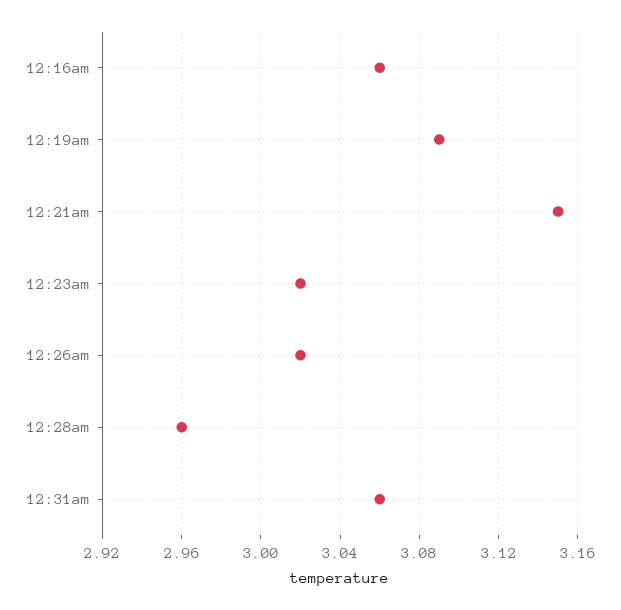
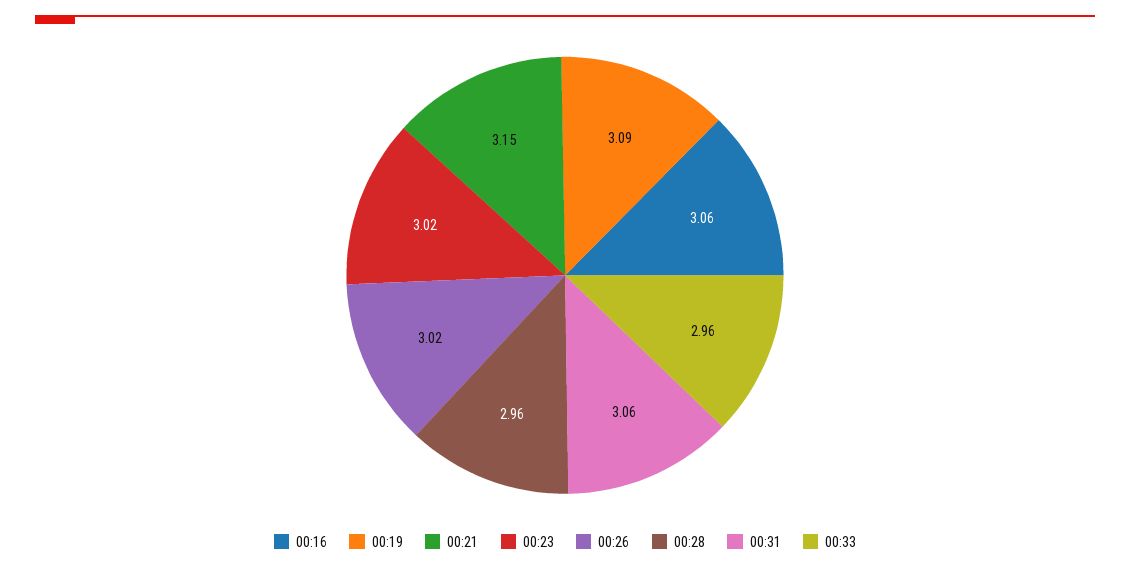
00:33: none -> 2.96

